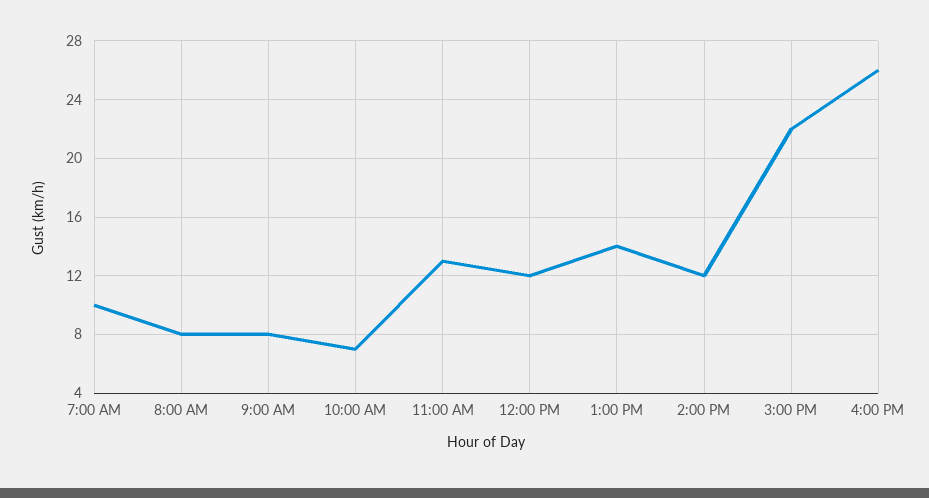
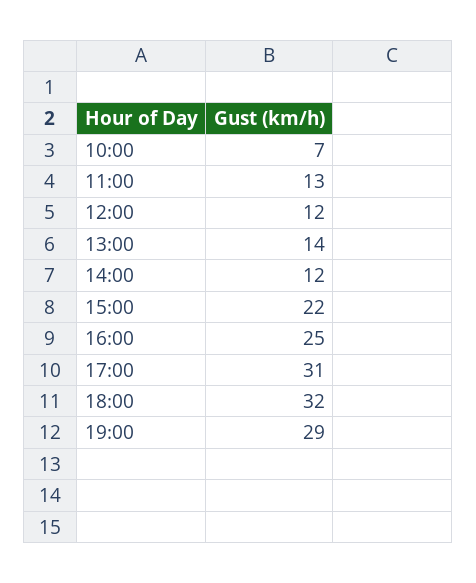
7:00 AM: 10 -> none
8:00 AM: 8 -> none
9:00 AM: 8 -> none
4:00 PM: 26 -> 25
17:00: none -> 31
18:00: none -> 32
19:00: none -> 29

